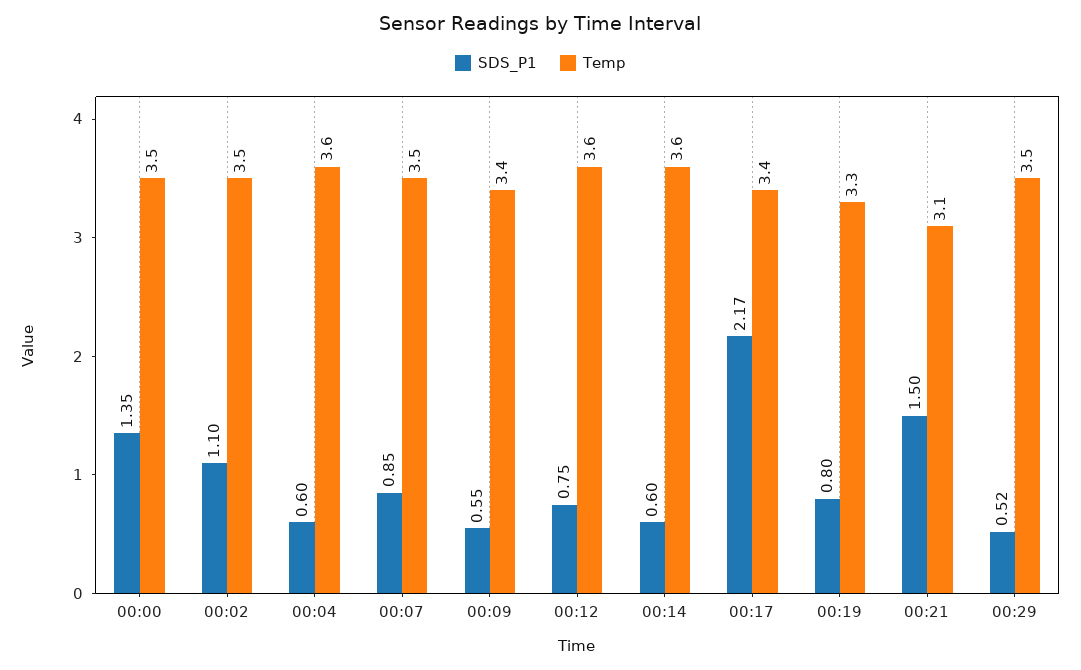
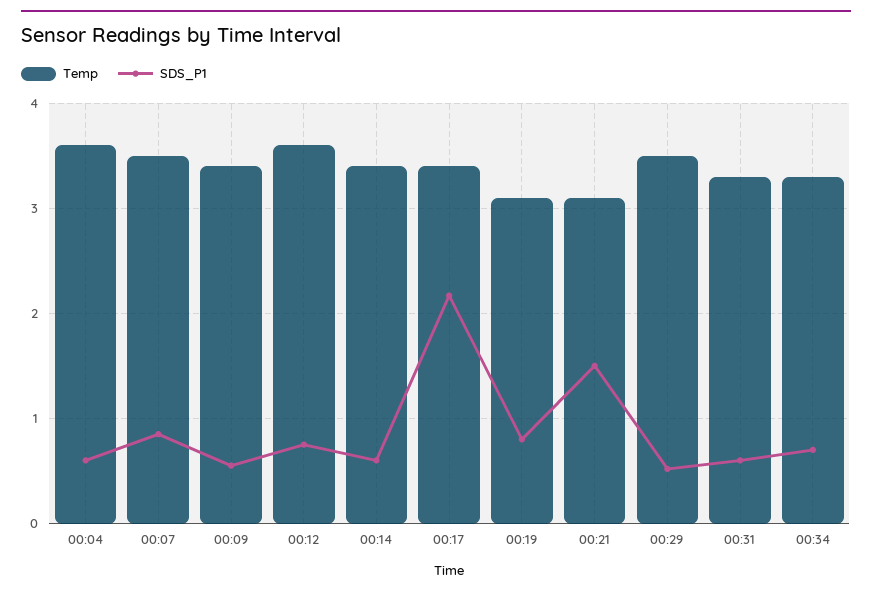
SDS_P1, 00:00: 1.35 -> none
Temp, 00:00: 3.5 -> none
SDS_P1, 00:02: 1.1 -> none
Temp, 00:02: 3.5 -> none
Temp, 00:14: 3.6 -> 3.4
Temp, 00:19: 3.3 -> 3.1
Temp, 00:31: none -> 3.3
SDS_P1, 00:31: none -> 0.6
Temp, 00:34: none -> 3.3
SDS_P1, 00:34: none -> 0.7

